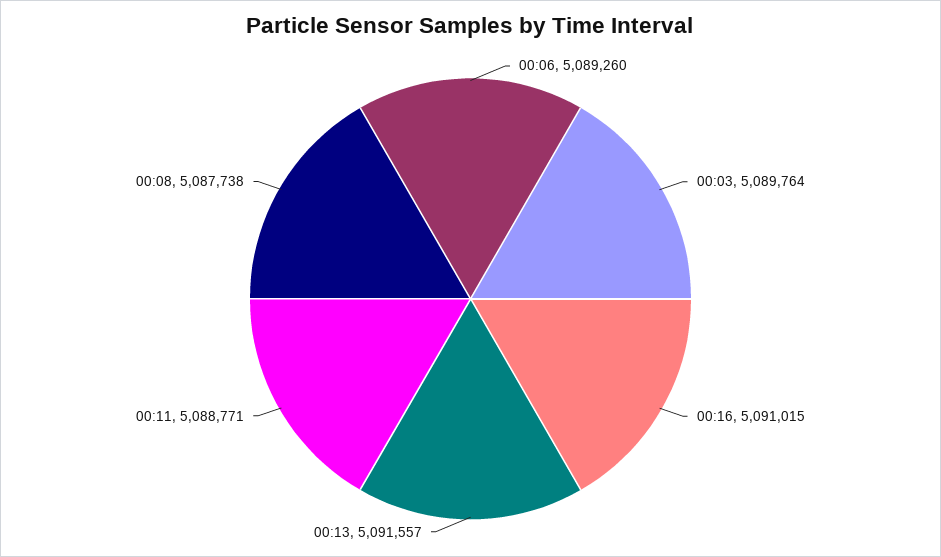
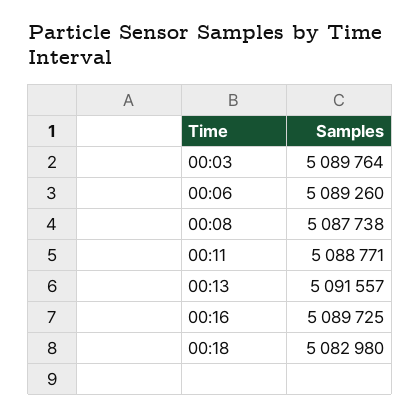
00:16: 5091015 -> 5089725
00:18: none -> 5082980

